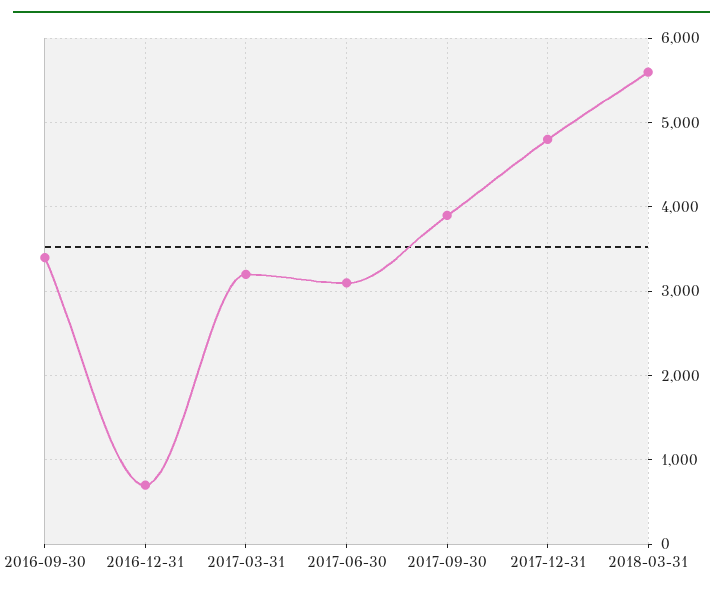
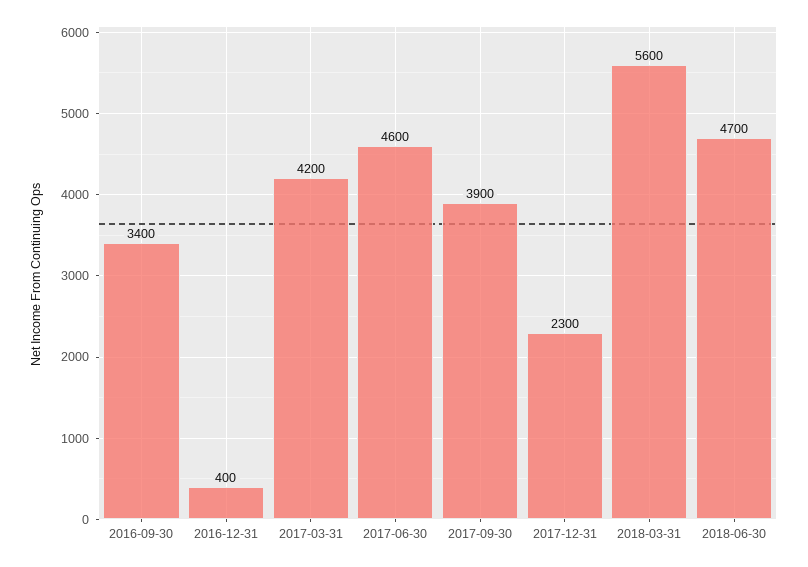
2016-12-31: 700 -> 400
2017-03-31: 3200 -> 4200
2017-06-30: 3100 -> 4600
2017-12-31: 4800 -> 2300
2018-06-30: none -> 4700

